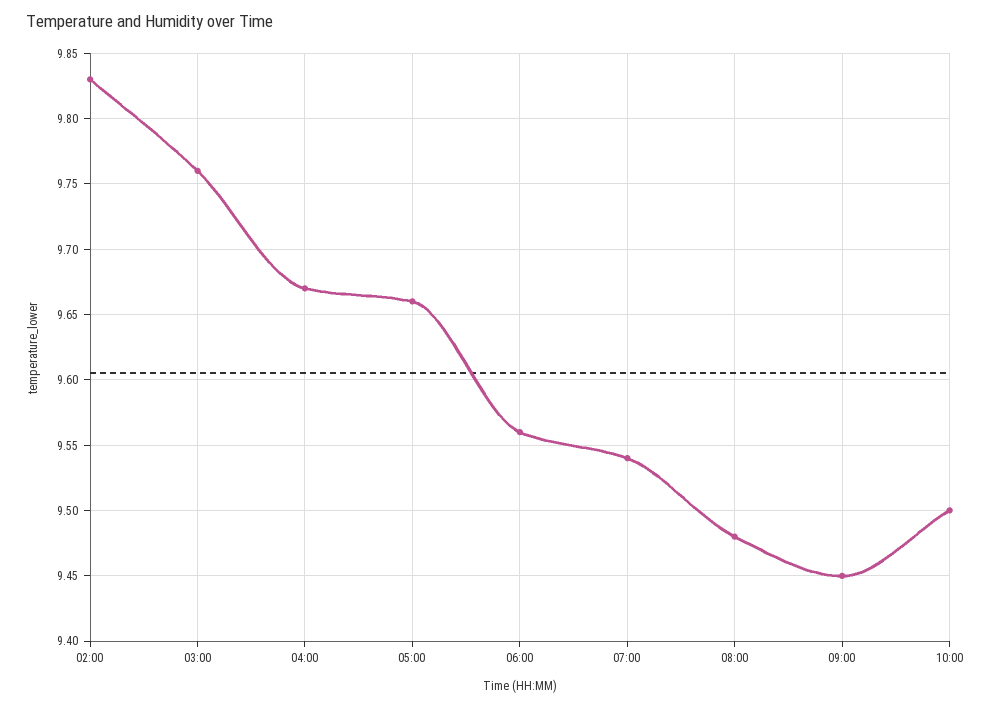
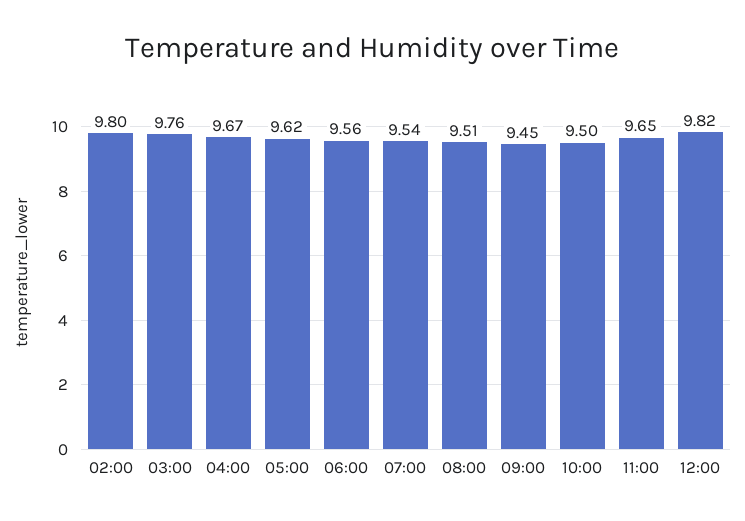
02:00: 9.83 -> 9.8
05:00: 9.66 -> 9.62
08:00: 9.48 -> 9.51
11:00: none -> 9.65
12:00: none -> 9.82

